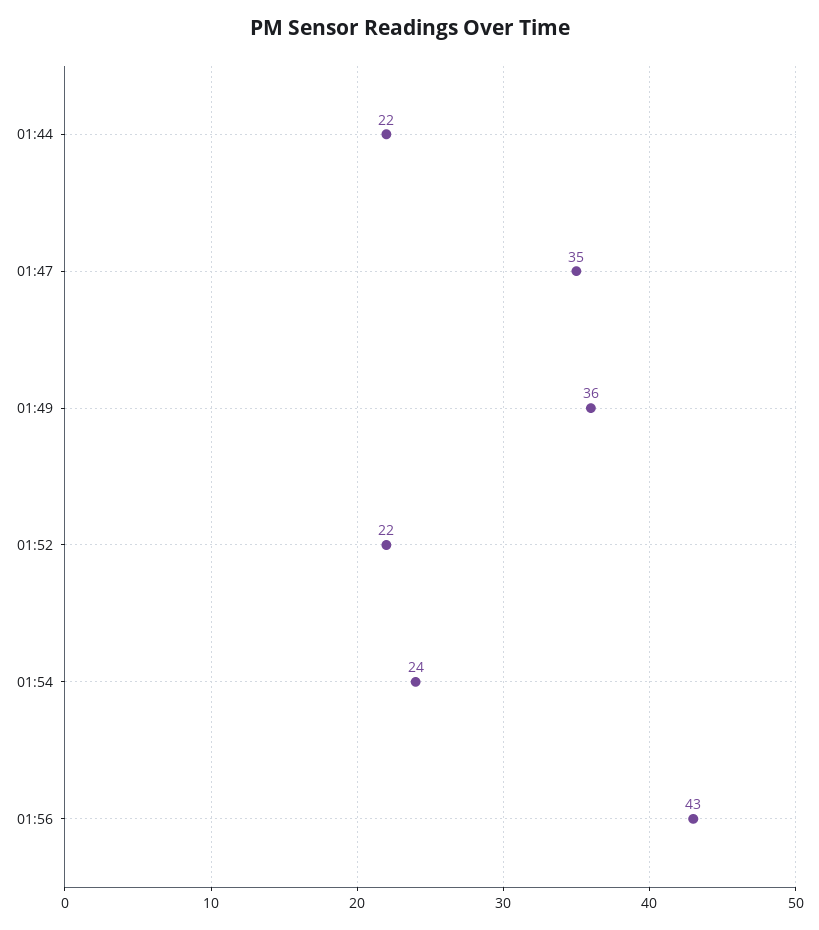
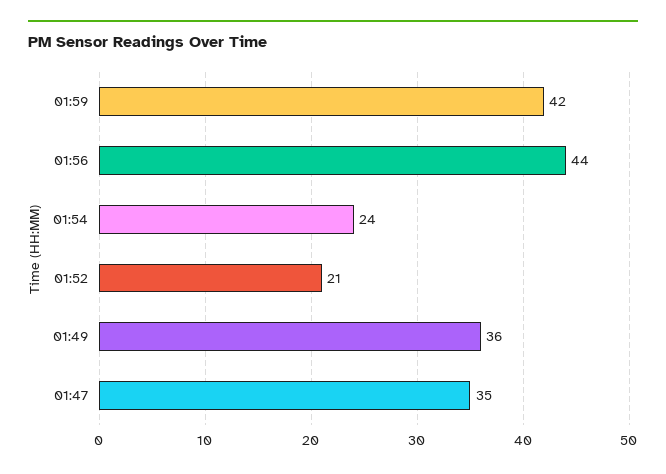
01:44: 22 -> none
01:52: 22 -> 21
01:56: 43 -> 44
01:59: none -> 42

